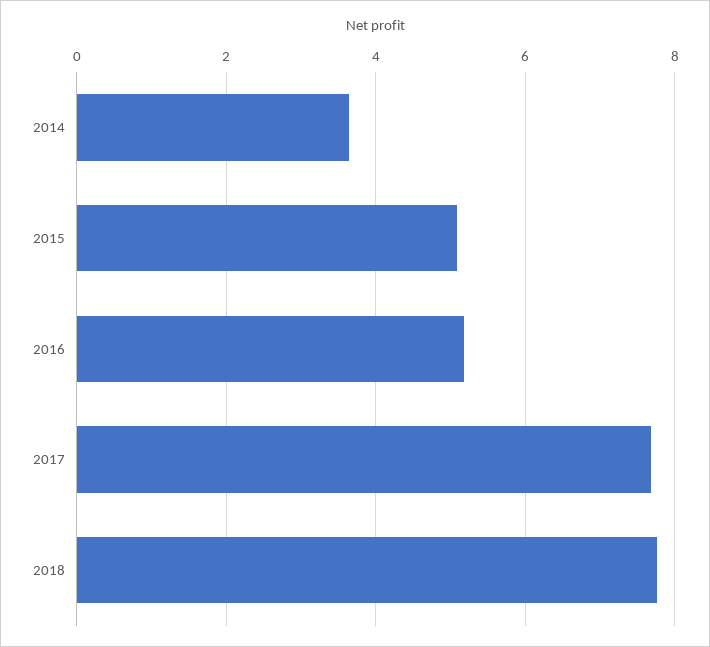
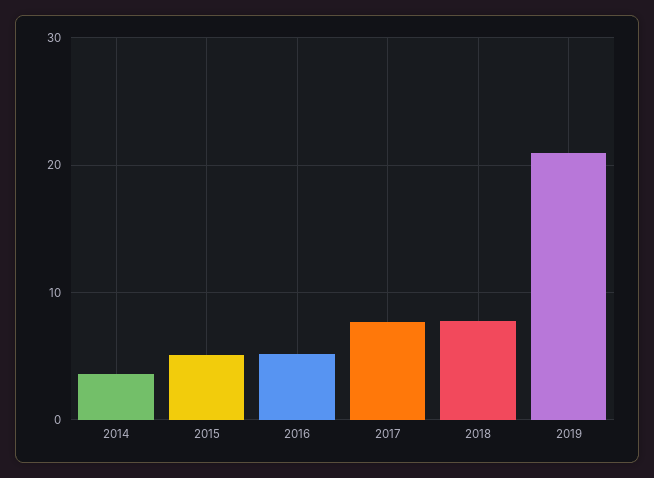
2019: none -> 21

